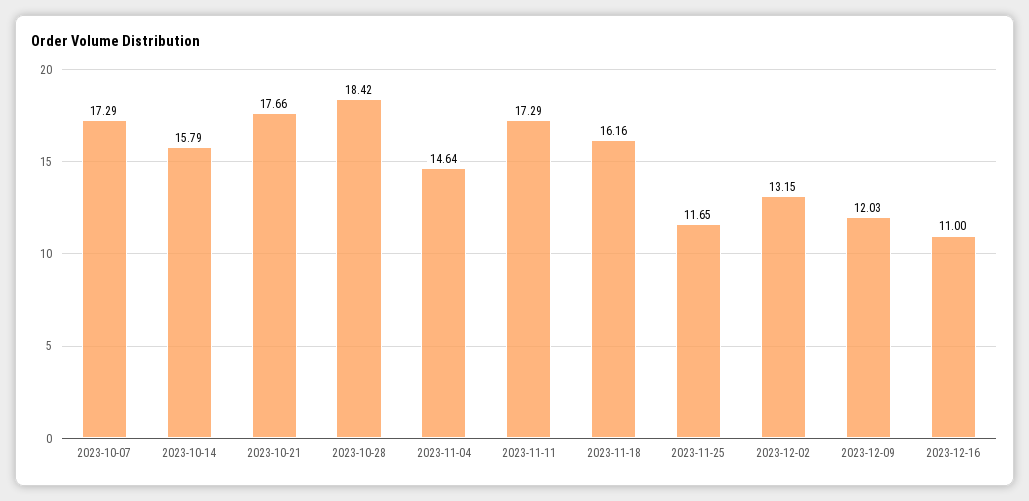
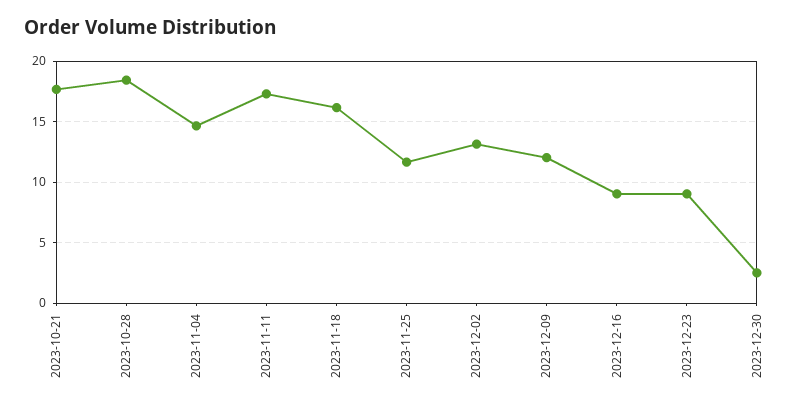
2023-10-07: 17.29 -> none
2023-10-14: 15.79 -> none
2023-12-16: 11 -> 9
2023-12-23: none -> 9
2023-12-30: none -> 2.5

